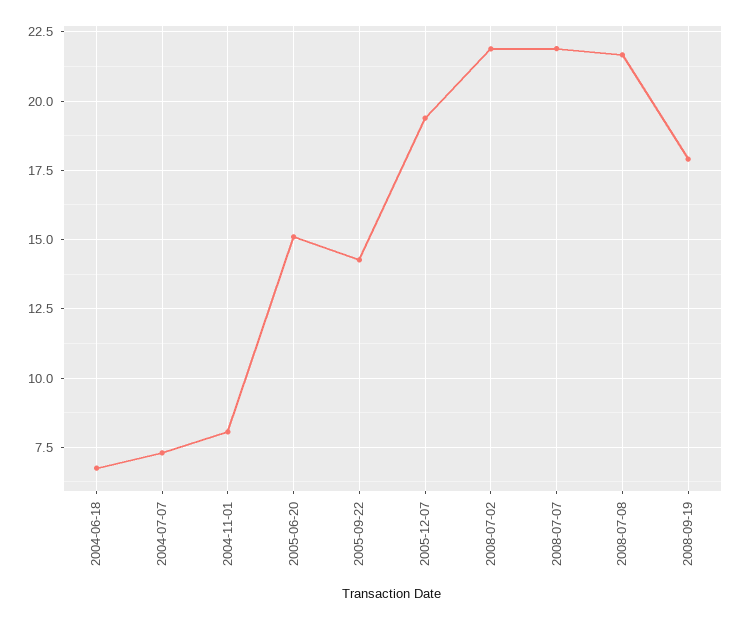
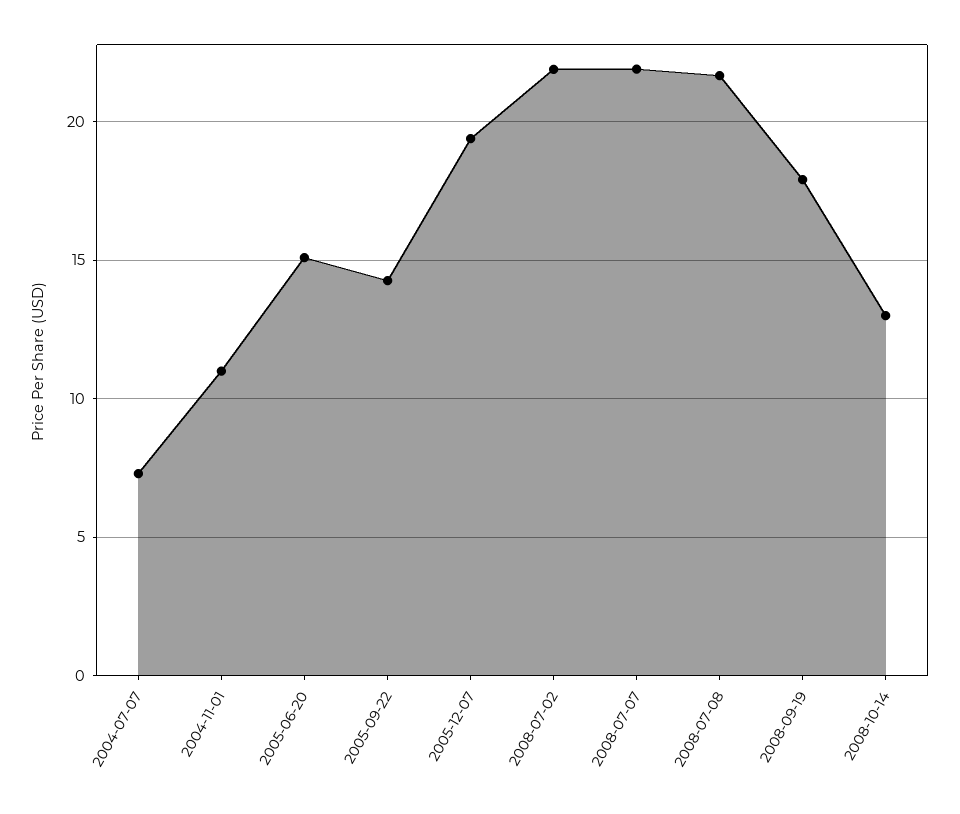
2004-06-18: 6.75 -> none
2004-11-01: 8 -> 11
2008-10-14: none -> 13

